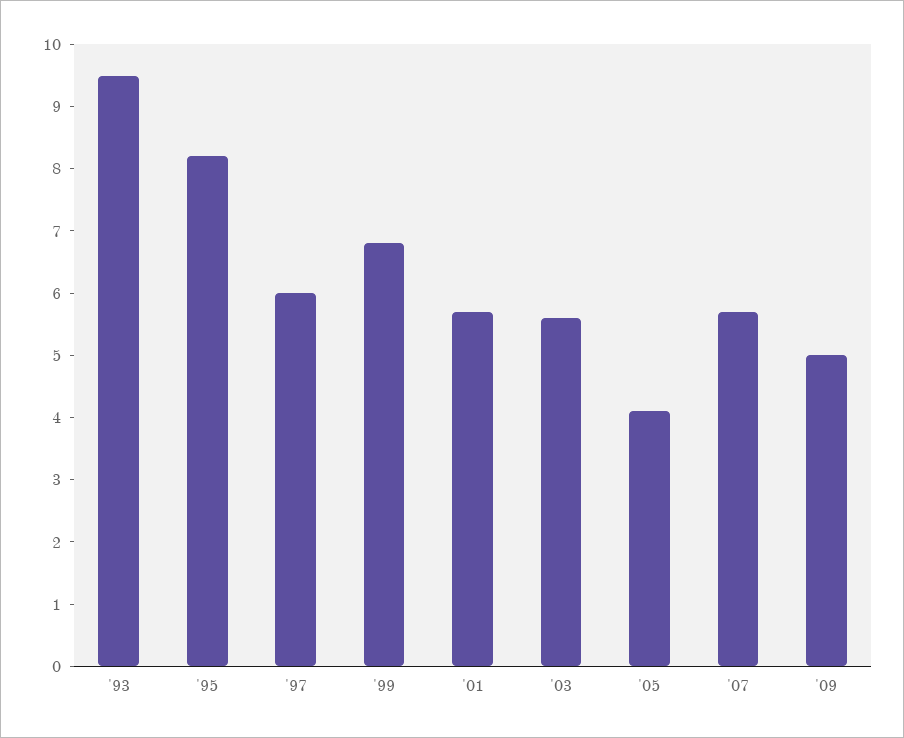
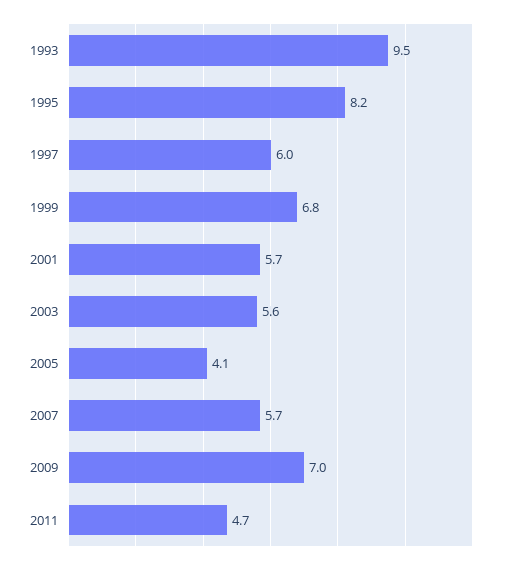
'09: 5 -> 7
2011: none -> 4.7

